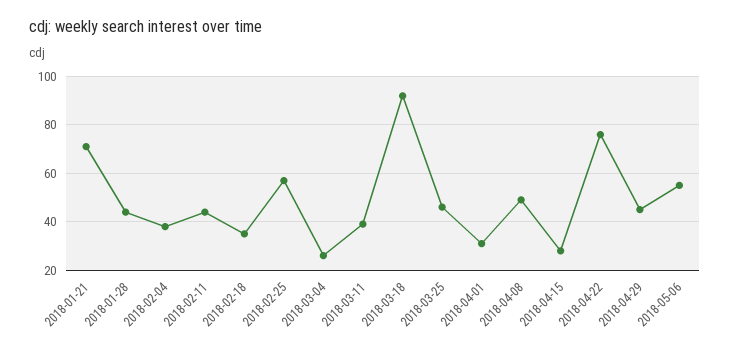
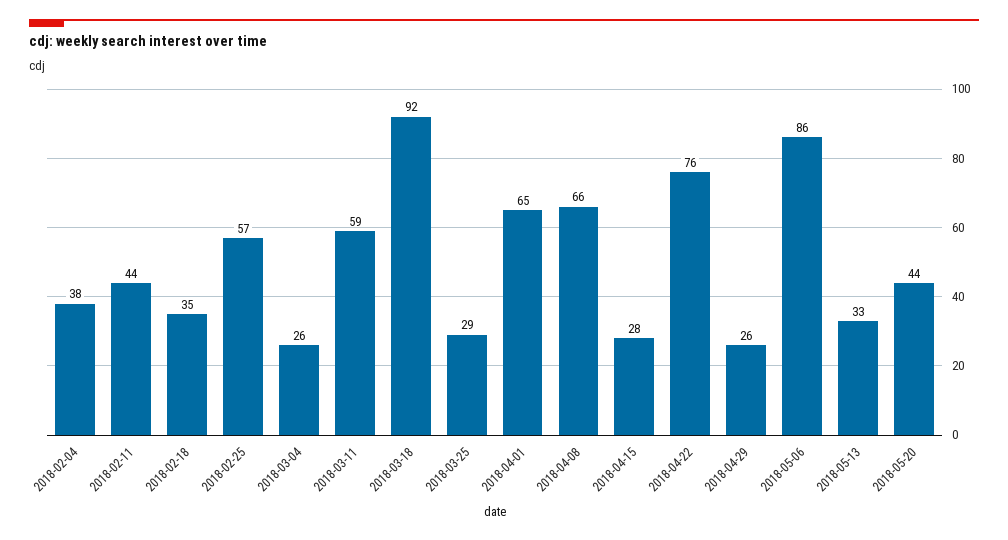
2018-01-21: 70 -> none
2018-01-28: 45 -> none
2018-03-11: 40 -> 59
2018-03-25: 45 -> 29
2018-04-01: 30 -> 65
2018-04-08: 50 -> 66
2018-04-29: 45 -> 26
2018-05-06: 55 -> 86
2018-05-13: none -> 33
2018-05-20: none -> 44

